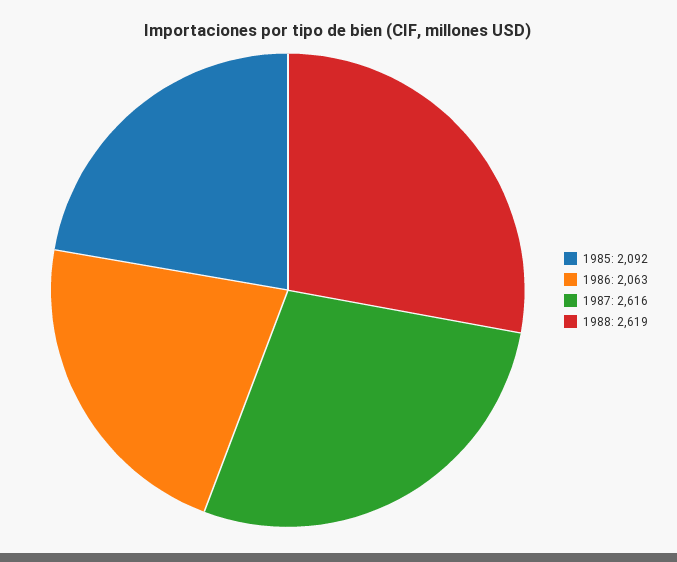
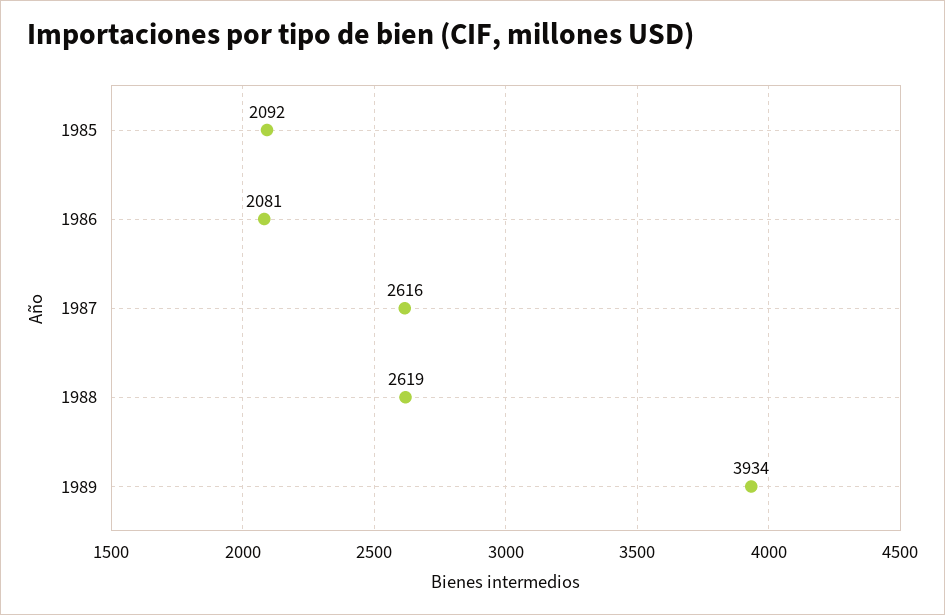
1986: 2063 -> 2081
1989: none -> 3934

